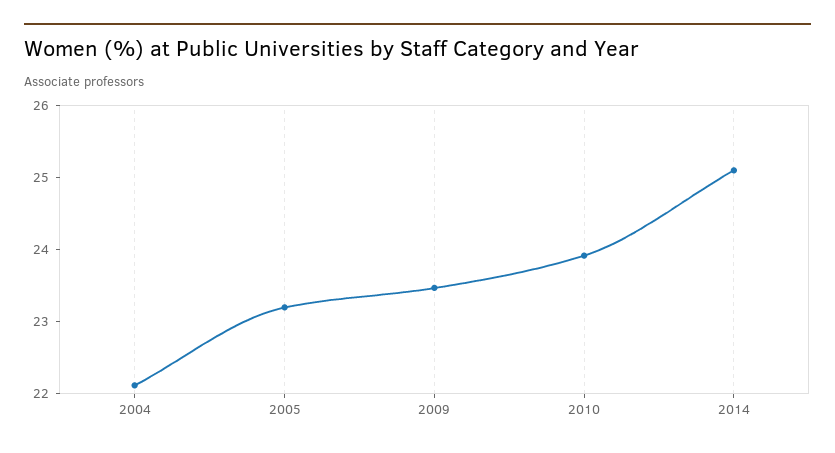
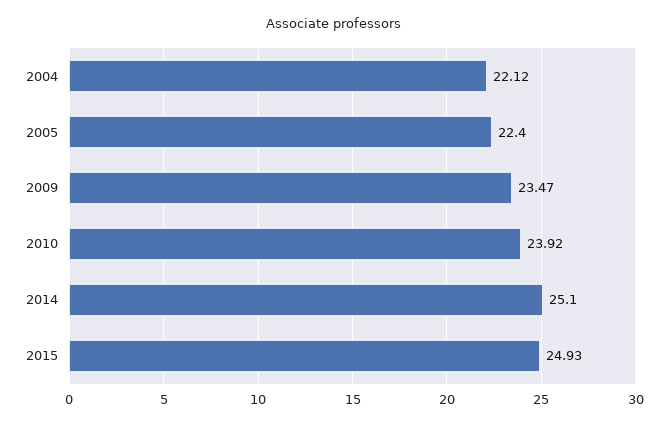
2005: 23.2 -> 22.4
2015: none -> 24.93

